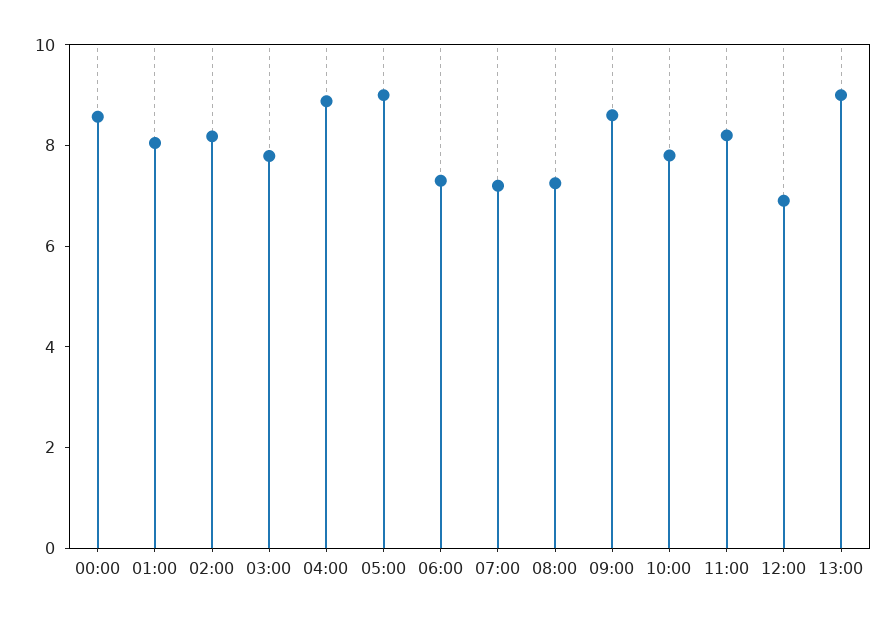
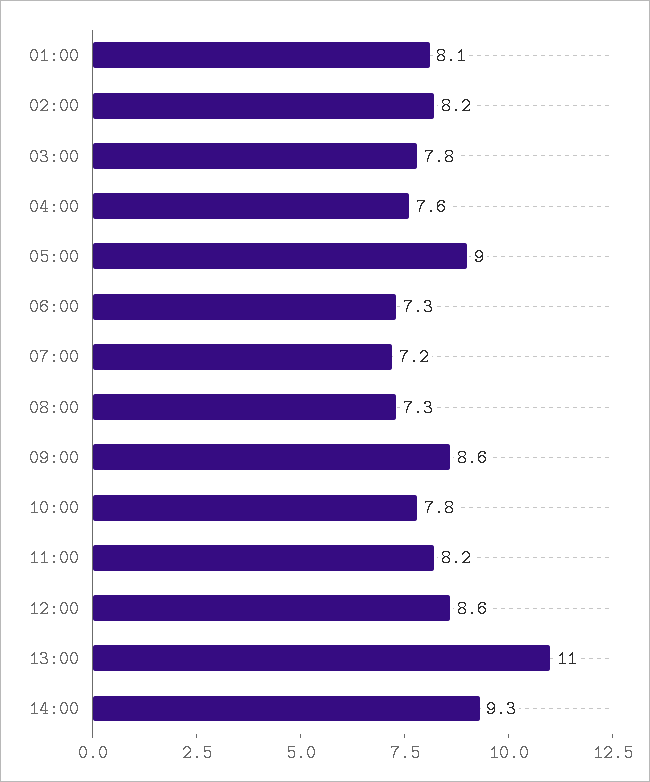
00:00: 8.5 -> none
04:00: 9 -> 7.6
12:00: 7 -> 8.6
13:00: 9 -> 11
14:00: none -> 9.3

